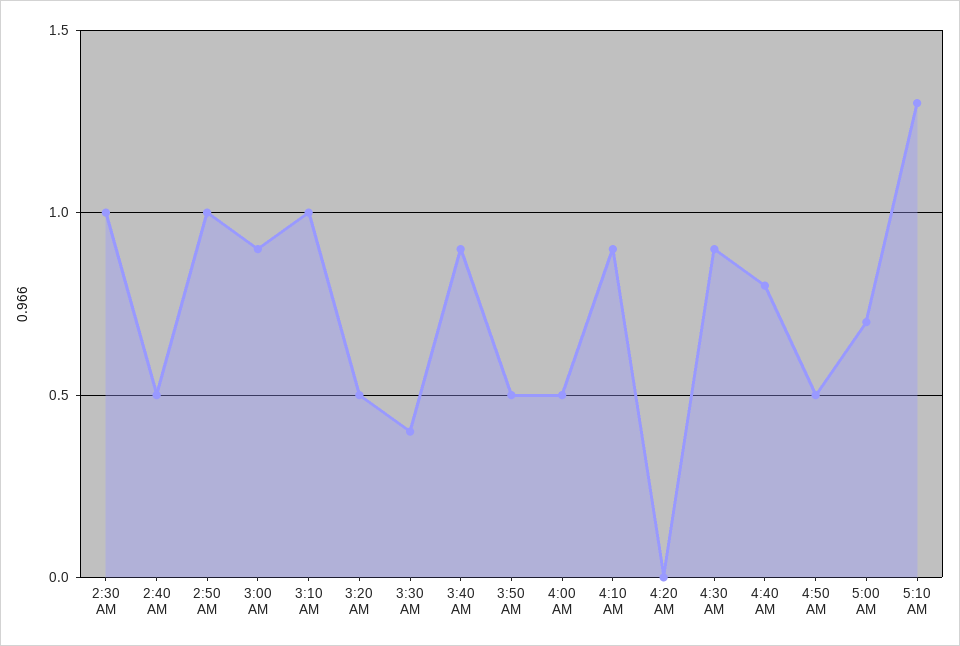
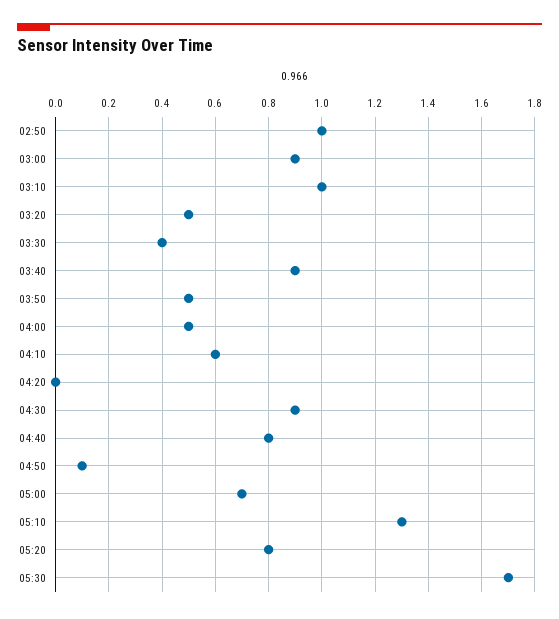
2:30 AM: 1 -> none
2:40 AM: 0.5 -> none
4:10 AM: 0.9 -> 0.6
4:50 AM: 0.5 -> 0.1
05:20: none -> 0.8
05:30: none -> 1.7

